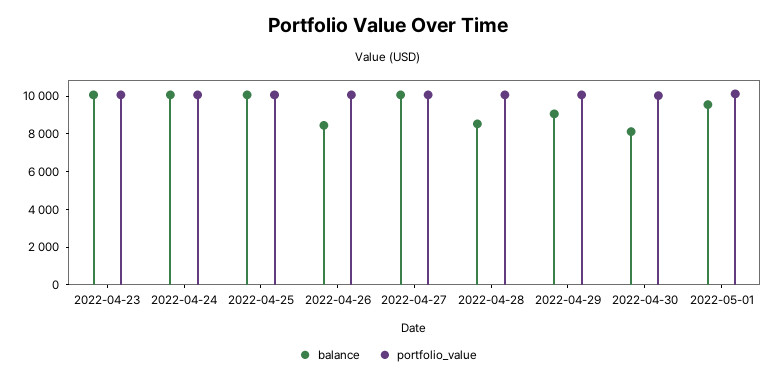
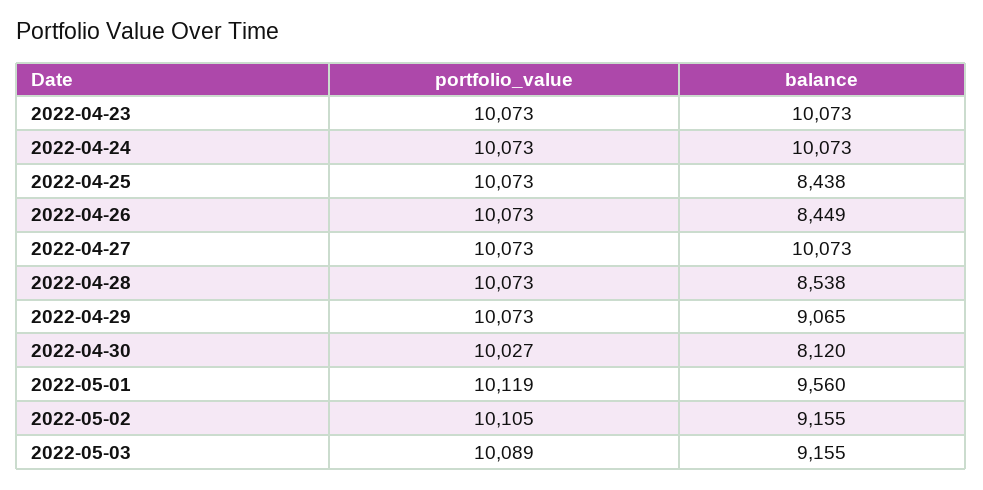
balance, 2022-04-25: 10000 -> 8438
portfolio_value, 2022-05-02: none -> 10105
balance, 2022-05-02: none -> 9155
portfolio_value, 2022-05-03: none -> 10089
balance, 2022-05-03: none -> 9155

